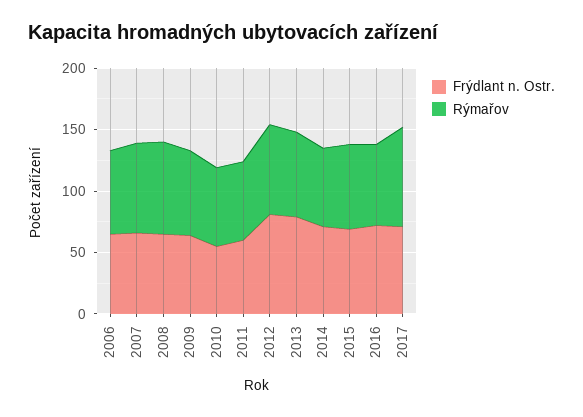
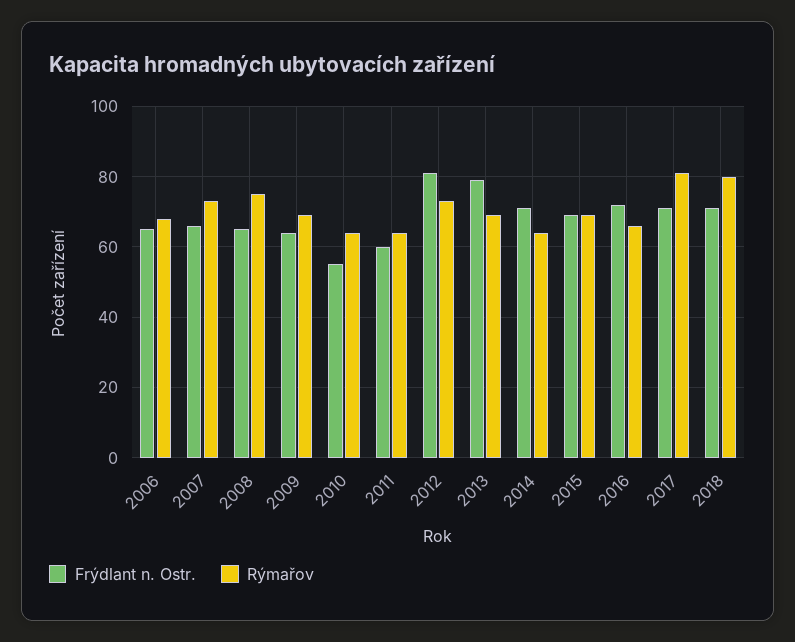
Frýdlant n. Ostr., 2018: none -> 70
Rýmařov, 2018: none -> 80

